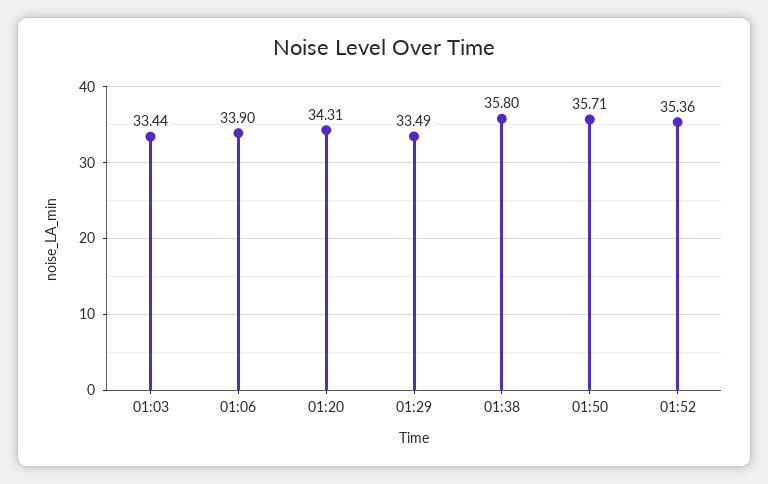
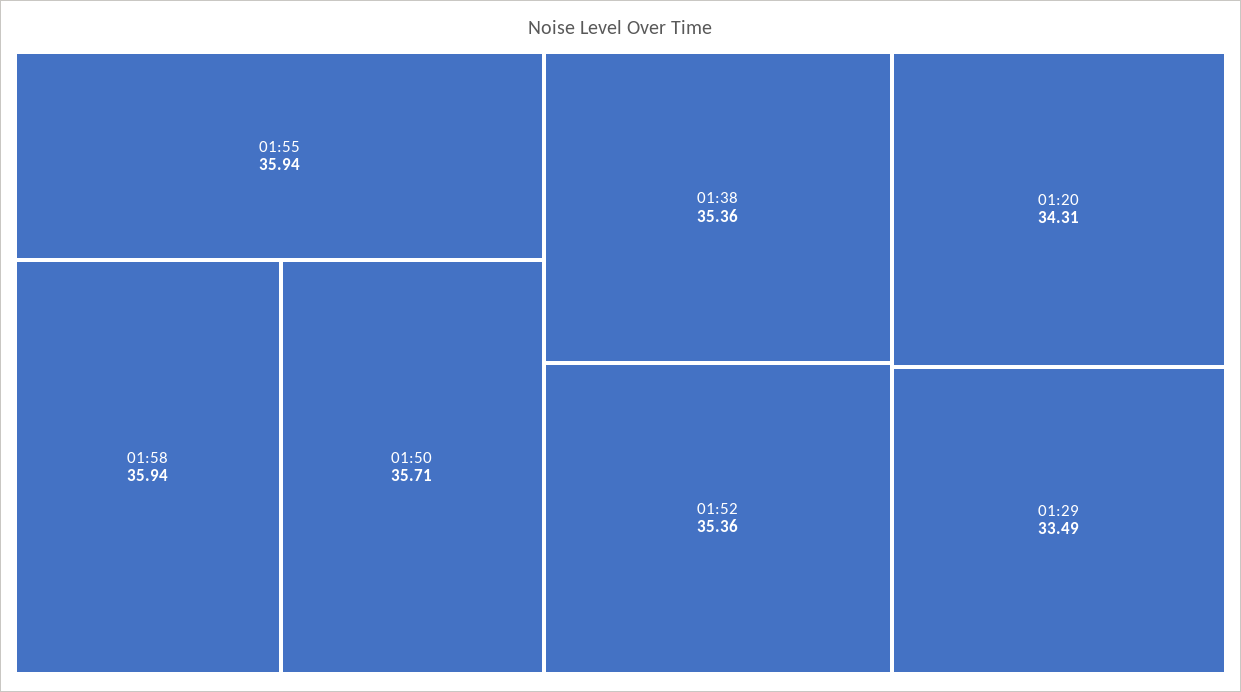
01:03: 33.44 -> none
01:06: 33.9 -> none
01:38: 35.8 -> 35.36
01:55: none -> 35.94
01:58: none -> 35.94

